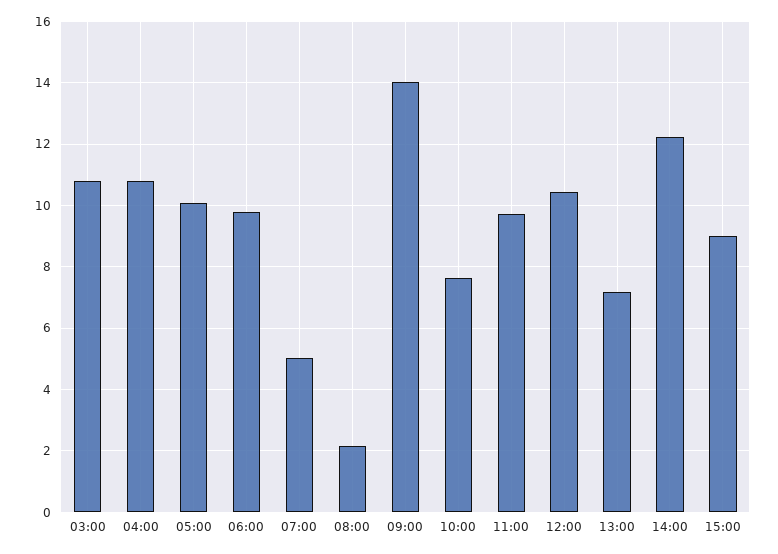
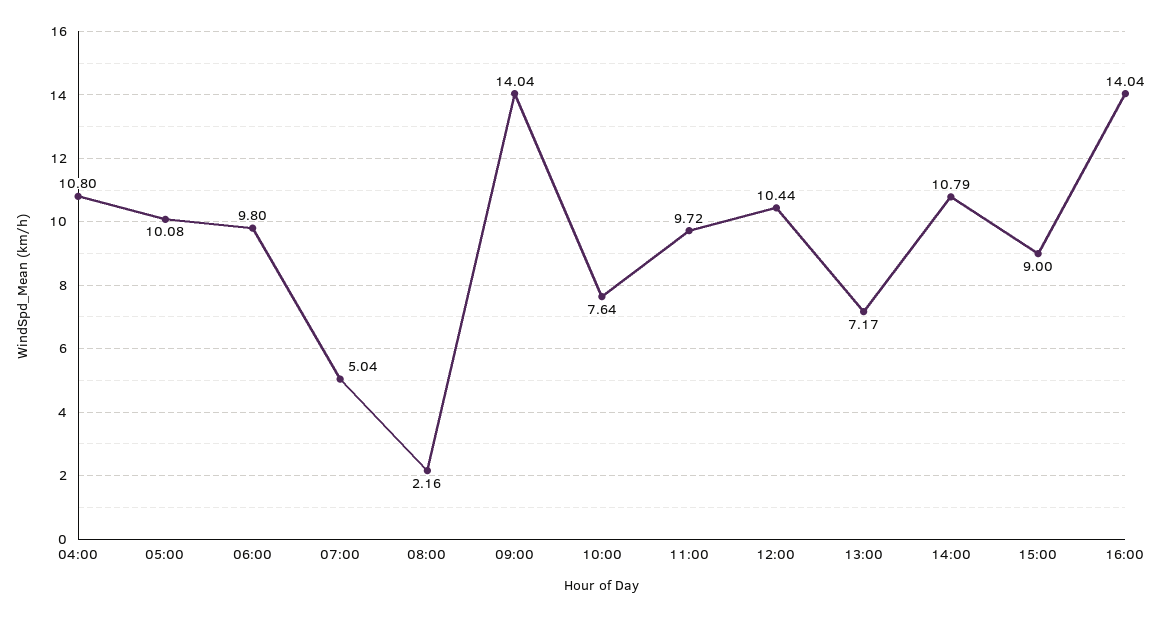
03:00: 10.8 -> none
14:00: 12.2 -> 10.79
16:00: none -> 14.04

